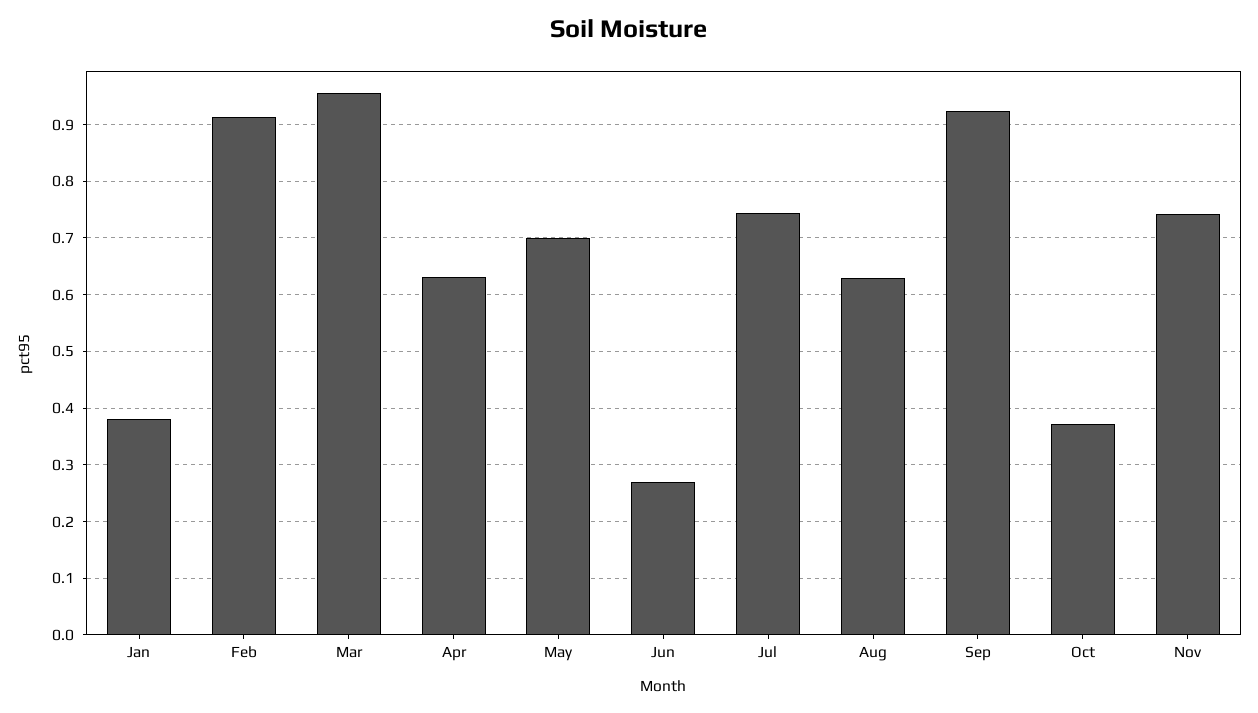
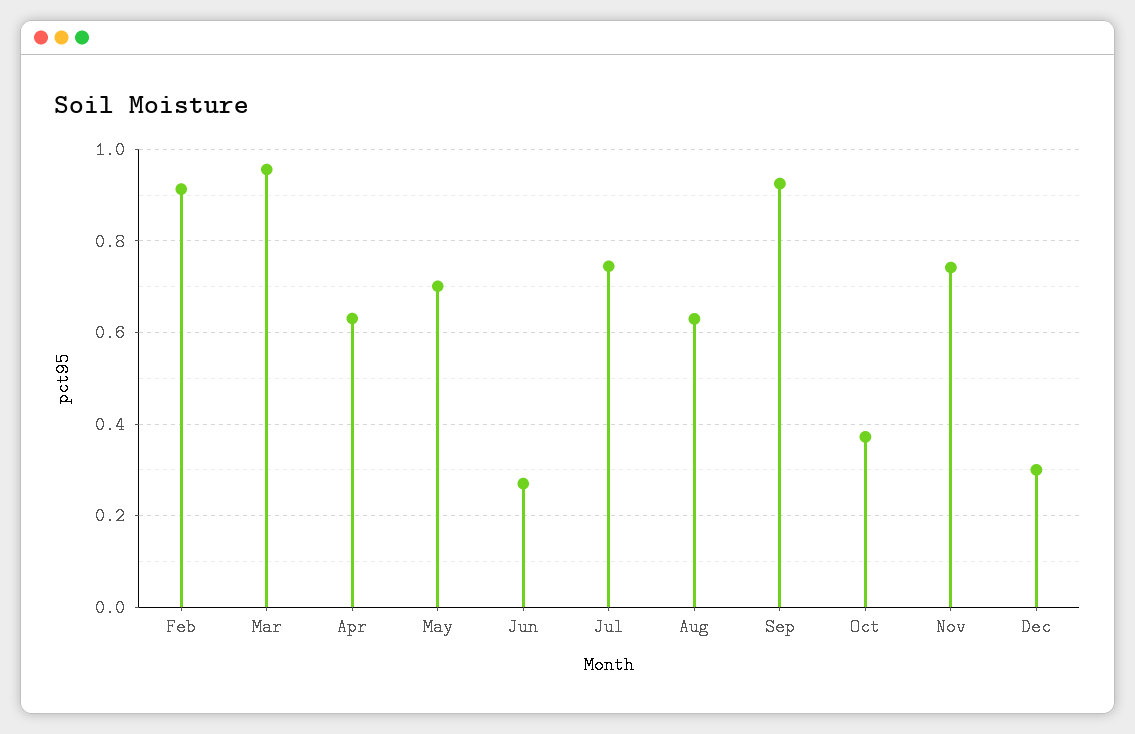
Jan: 0.38 -> none
Dec: none -> 0.3

